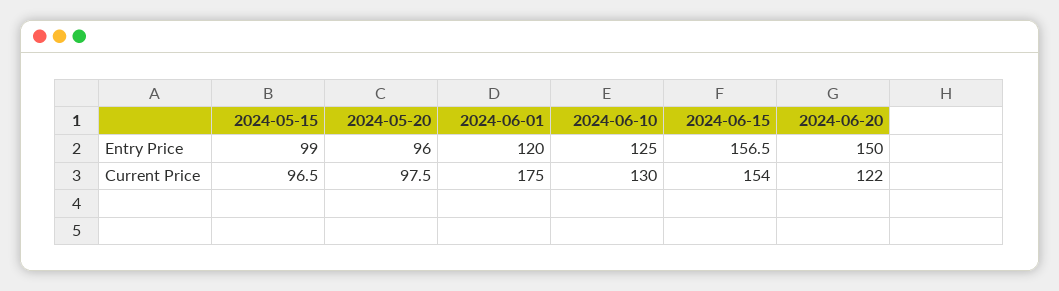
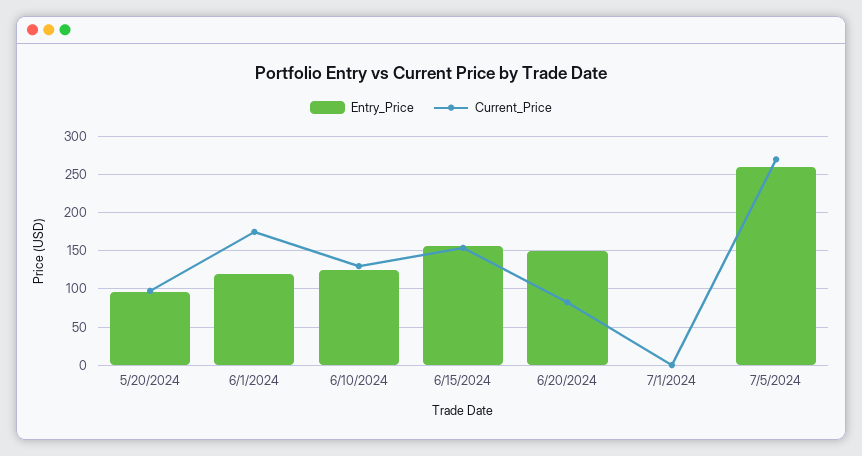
Entry Price, 2024-05-15: 99 -> none
Current Price, 2024-05-15: 96.5 -> none
Current Price, 2024-06-20: 122 -> 80
Entry Price, 7/1/2024: none -> 0
Current Price, 7/1/2024: none -> 0
Entry Price, 7/5/2024: none -> 260
Current Price, 7/5/2024: none -> 270

